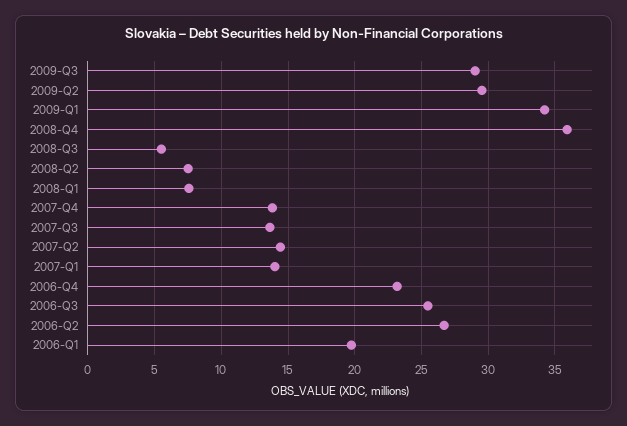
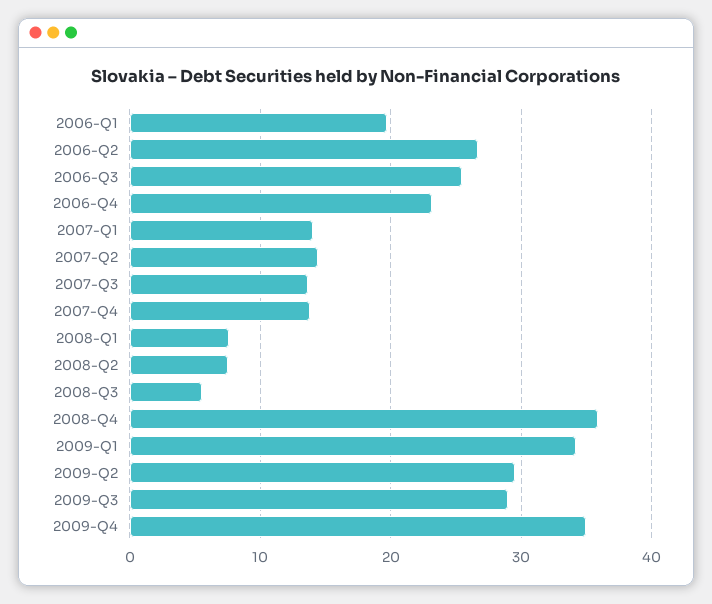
2009-Q4: none -> 35

